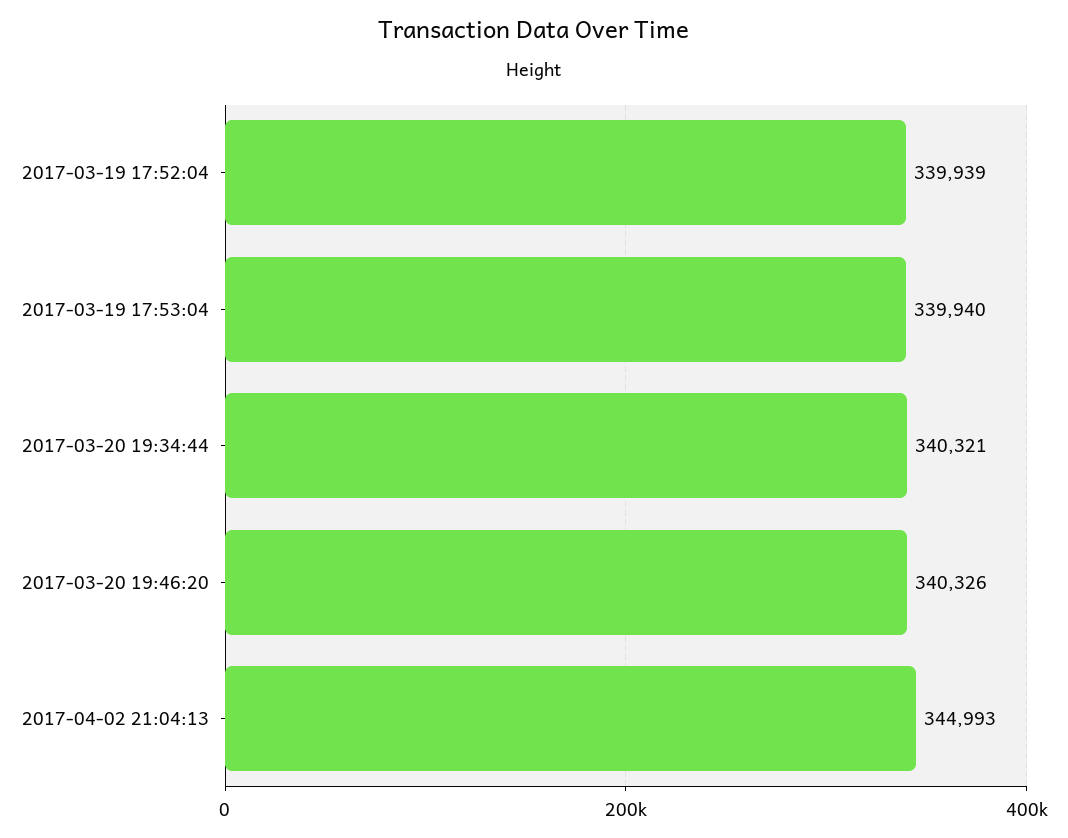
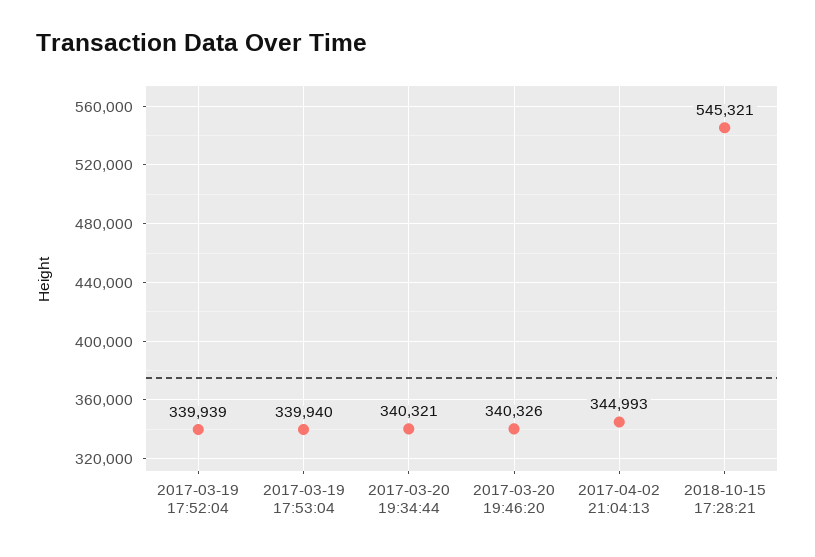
2018-10-15 17:28:21: none -> 545321

